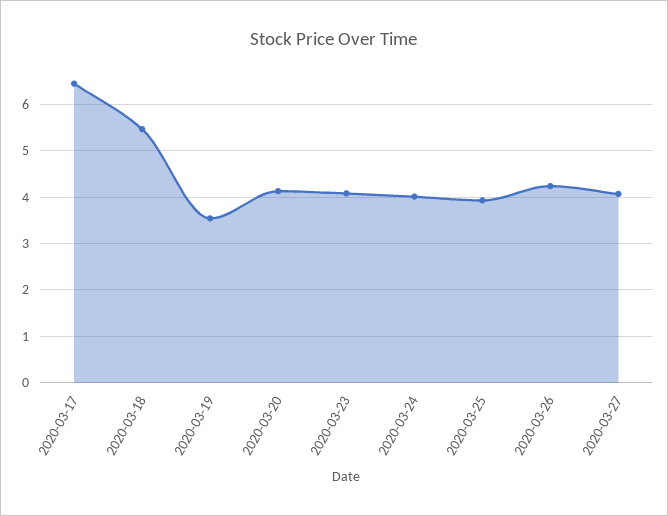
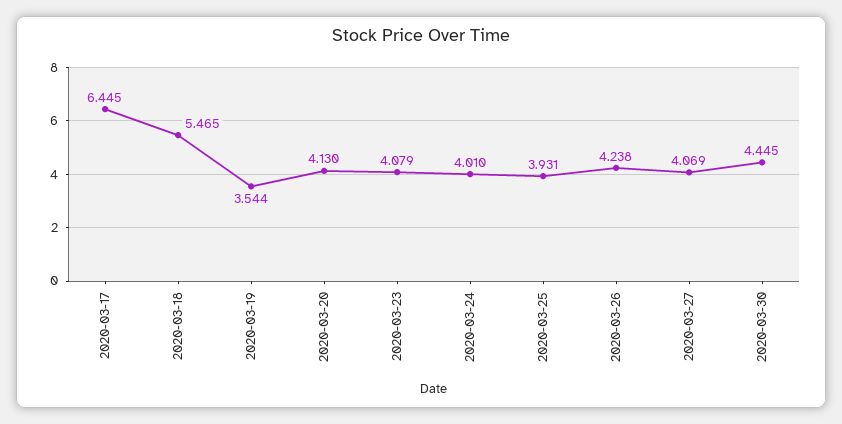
2020-03-30: none -> 4.445

